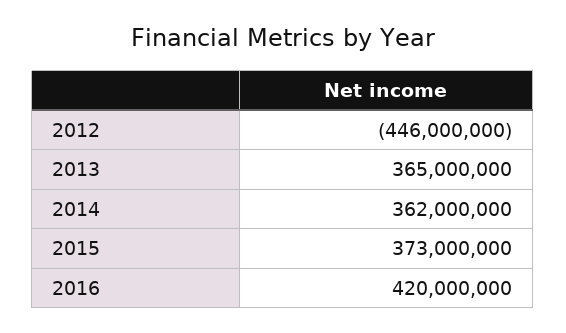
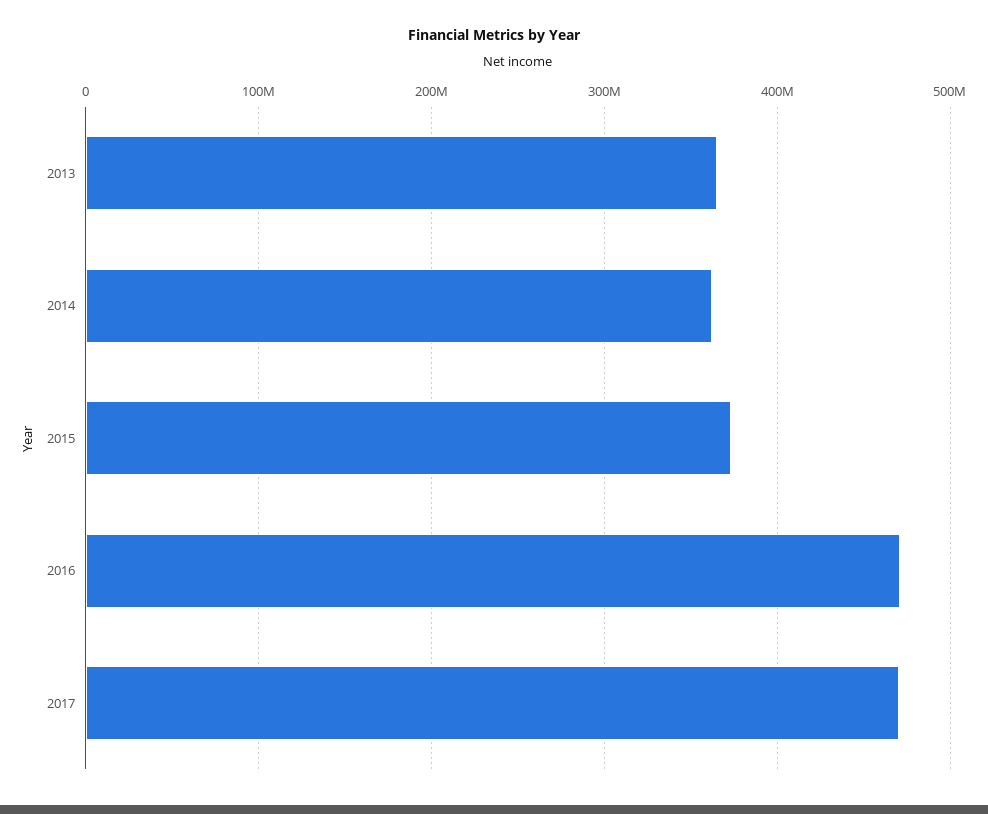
2012: -446000000 -> none
2016: 420000000 -> 470000000
2017: none -> 470000000

